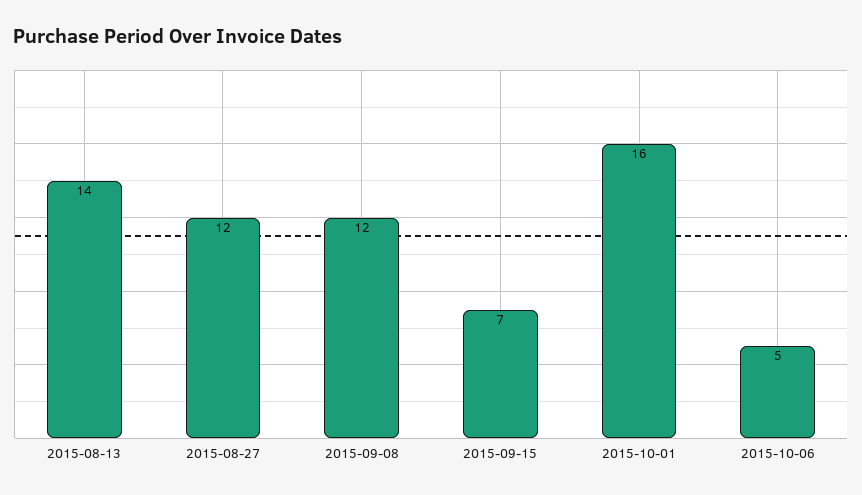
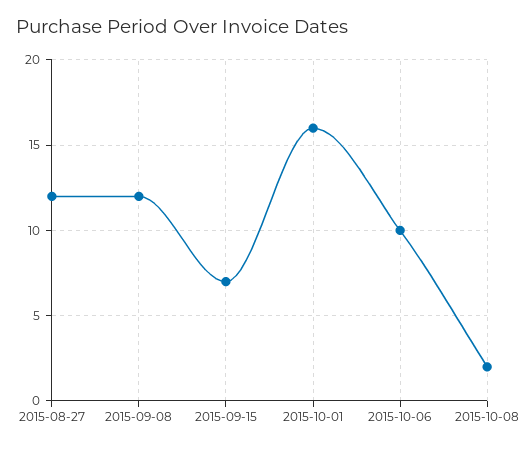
2015-08-13: 14 -> none
2015-10-06: 5 -> 10
2015-10-08: none -> 2

